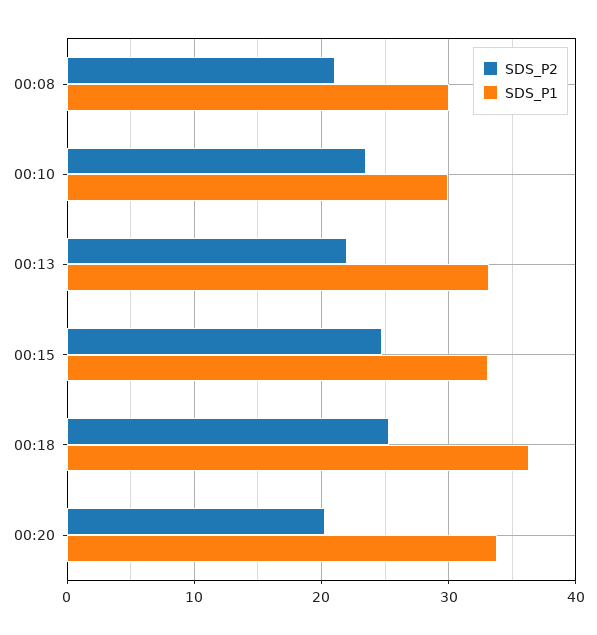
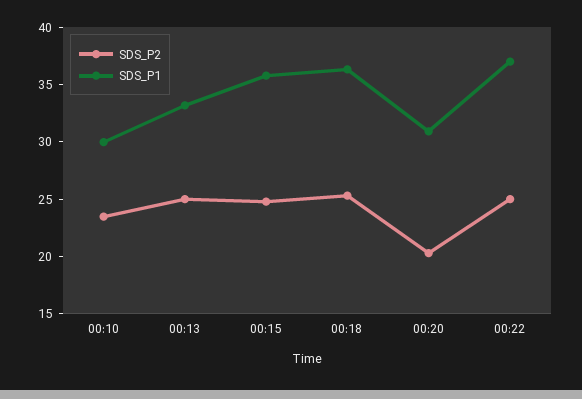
SDS_P2, 00:08: 21 -> none
SDS_P1, 00:08: 30 -> none
SDS_P2, 00:13: 22 -> 25
SDS_P1, 00:15: 33 -> 36
SDS_P1, 00:20: 34 -> 31
SDS_P2, 00:22: none -> 25
SDS_P1, 00:22: none -> 37

